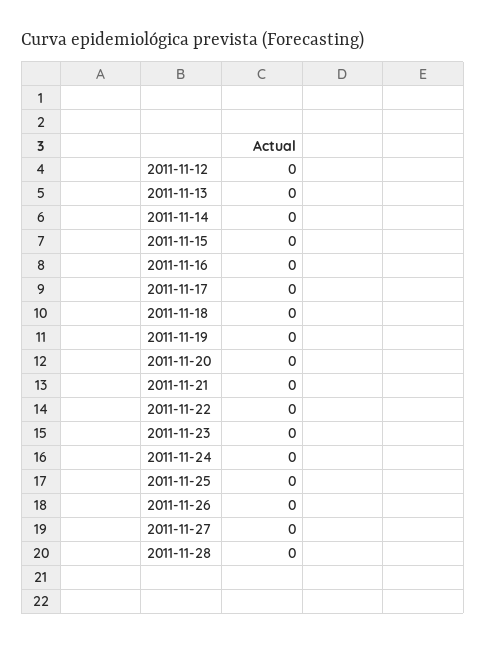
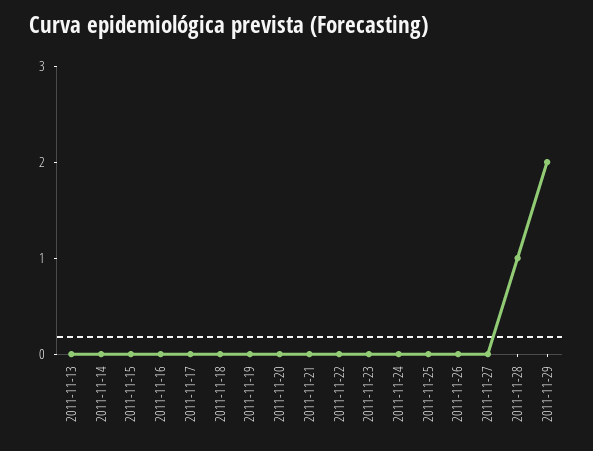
2011-11-12: 0 -> none
2011-11-28: 0 -> 1
2011-11-29: none -> 2

